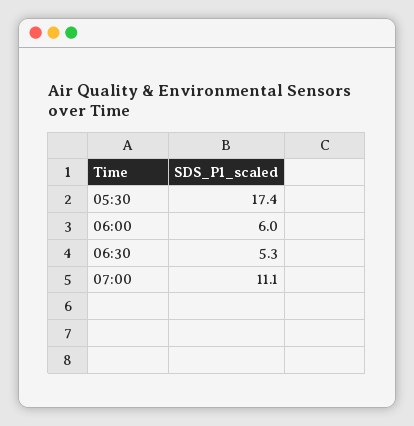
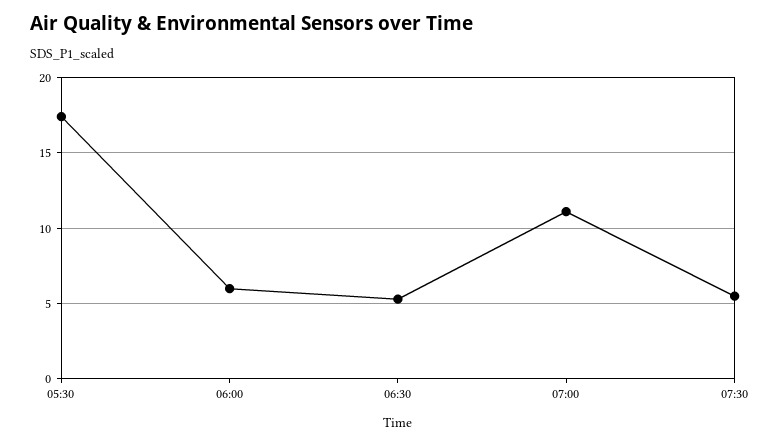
07:30: none -> 5.5

